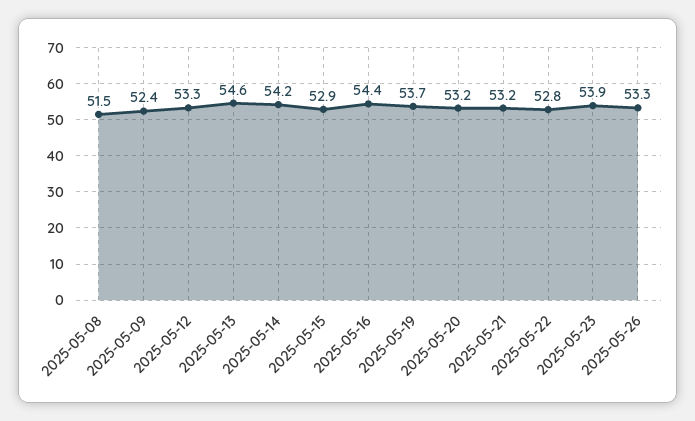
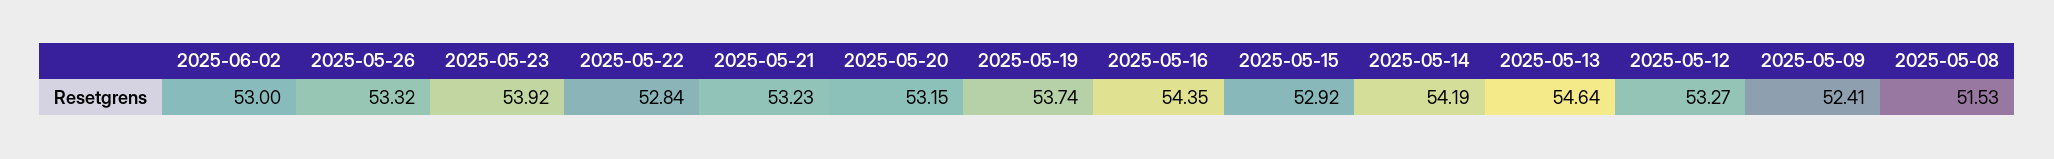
2025-06-02: none -> 53

